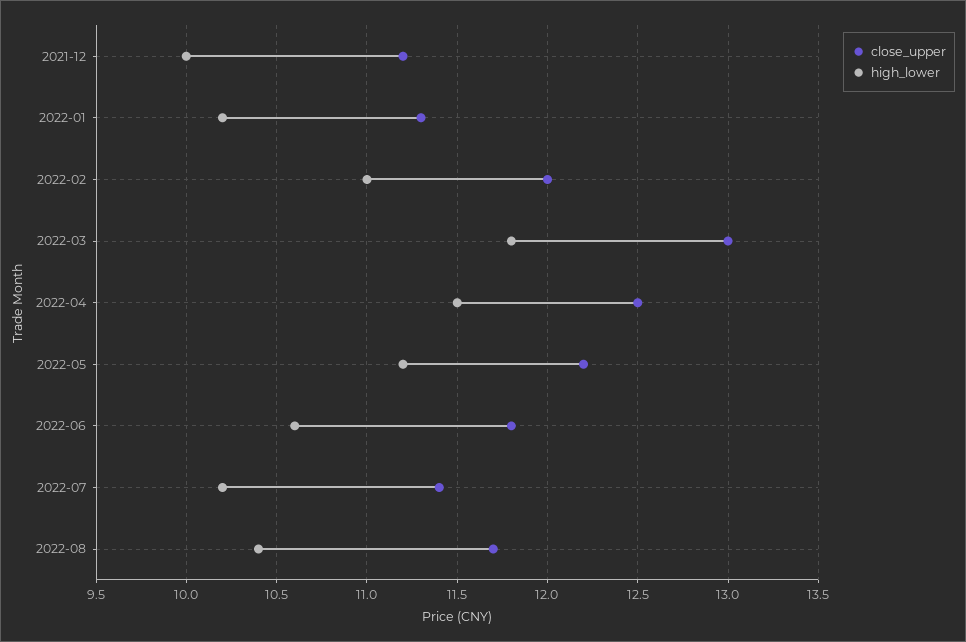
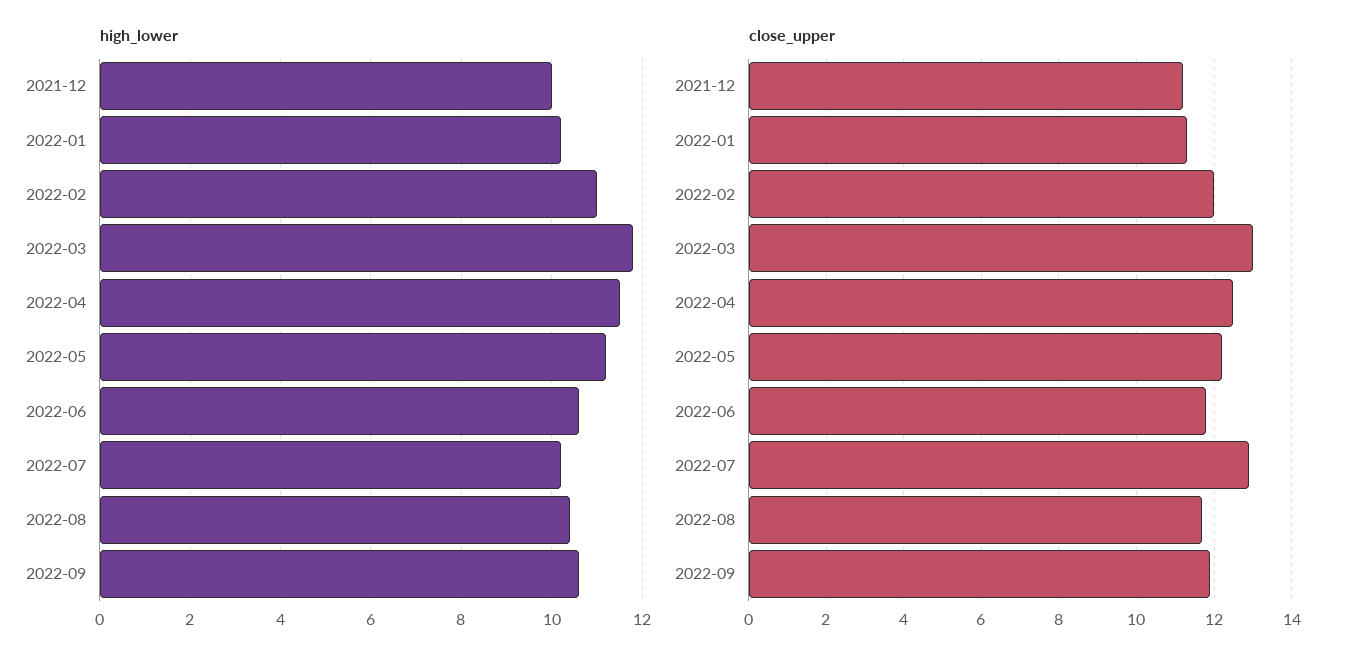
close_upper, 2022-07: 11.4 -> 13
high_lower, 2022-09: none -> 10.5
close_upper, 2022-09: none -> 12

